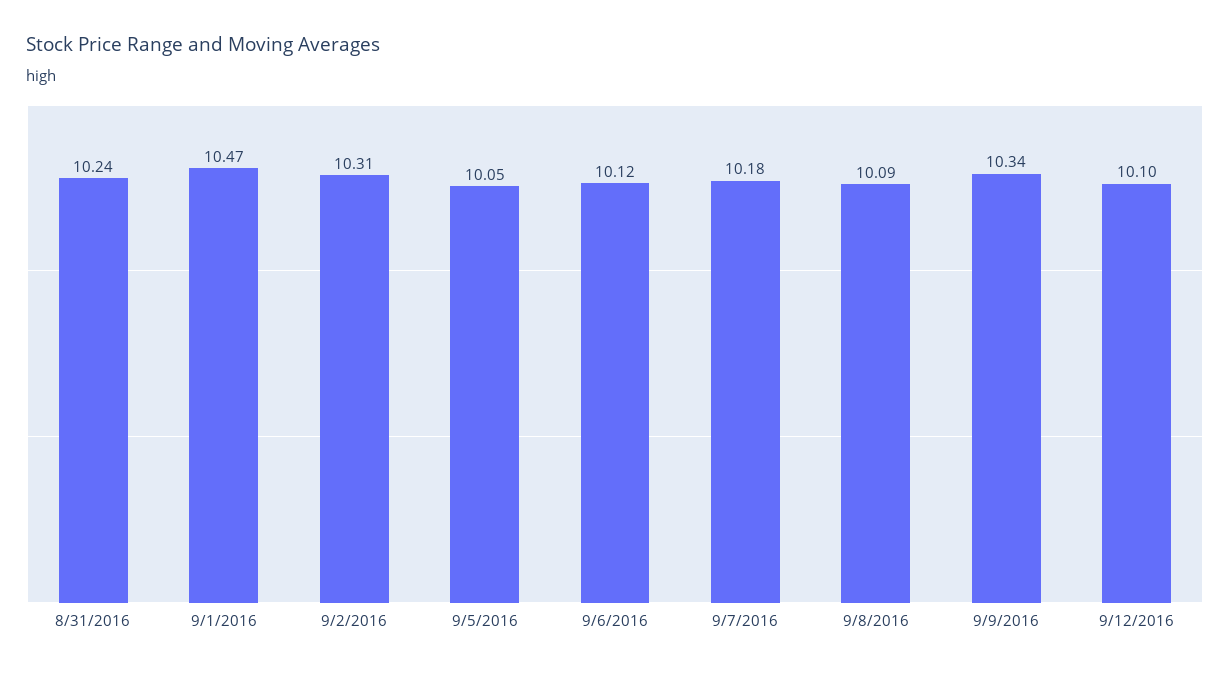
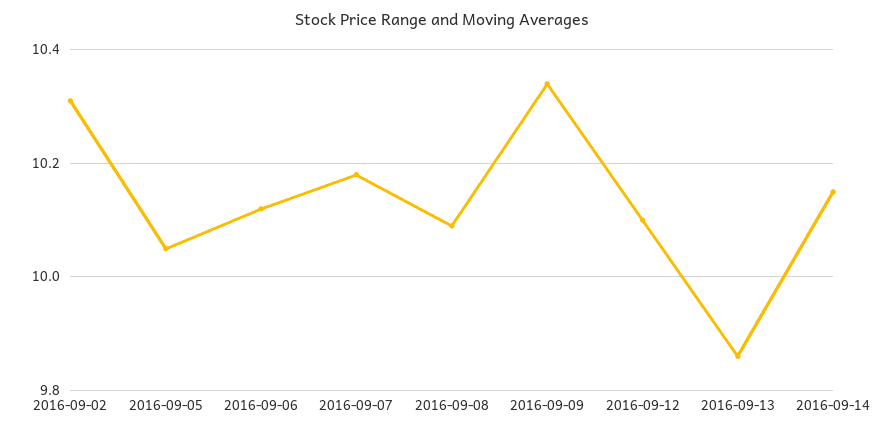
8/31/2016: 10.24 -> none
9/1/2016: 10.47 -> none
2016-09-13: none -> 9.85
2016-09-14: none -> 10.15

